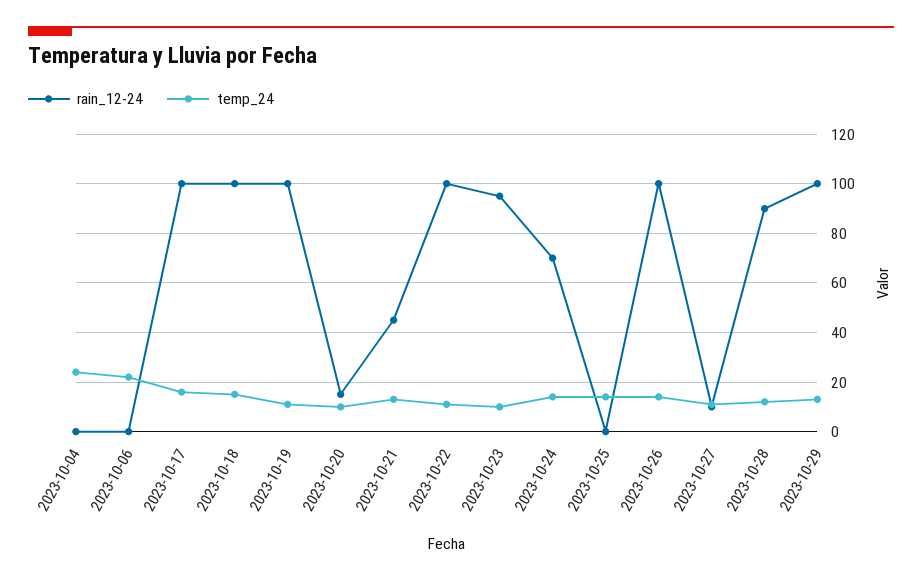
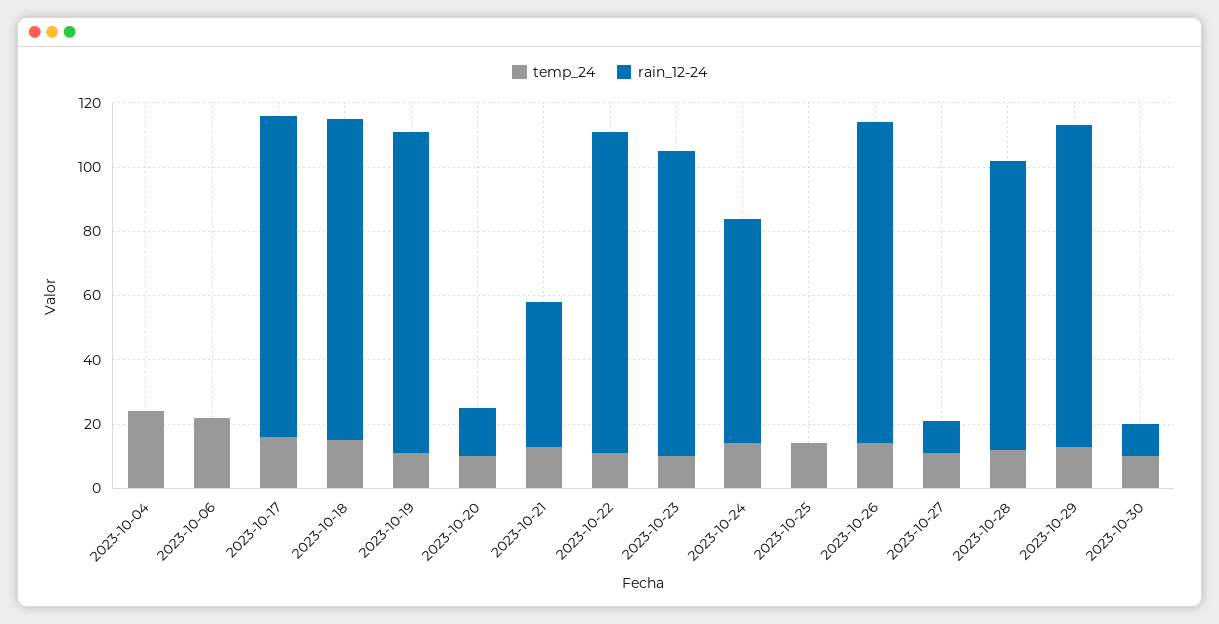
temp_24, 2023-10-30: none -> 10
rain_12-24, 2023-10-30: none -> 10

